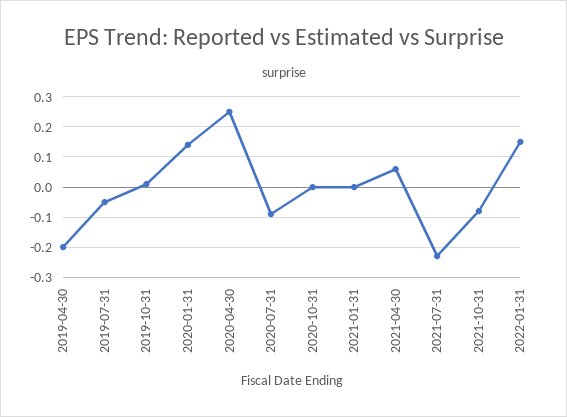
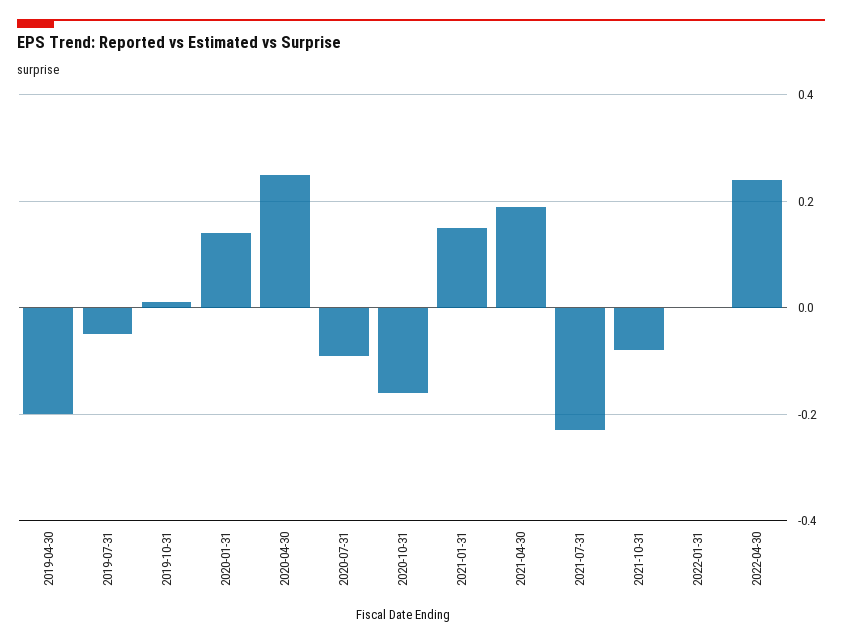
2020-10-31: 0 -> -0.15
2021-01-31: 0 -> 0.15
2021-04-30: 0.05 -> 0.2
2022-01-31: 0.15 -> 0
2022-04-30: none -> 0.25

